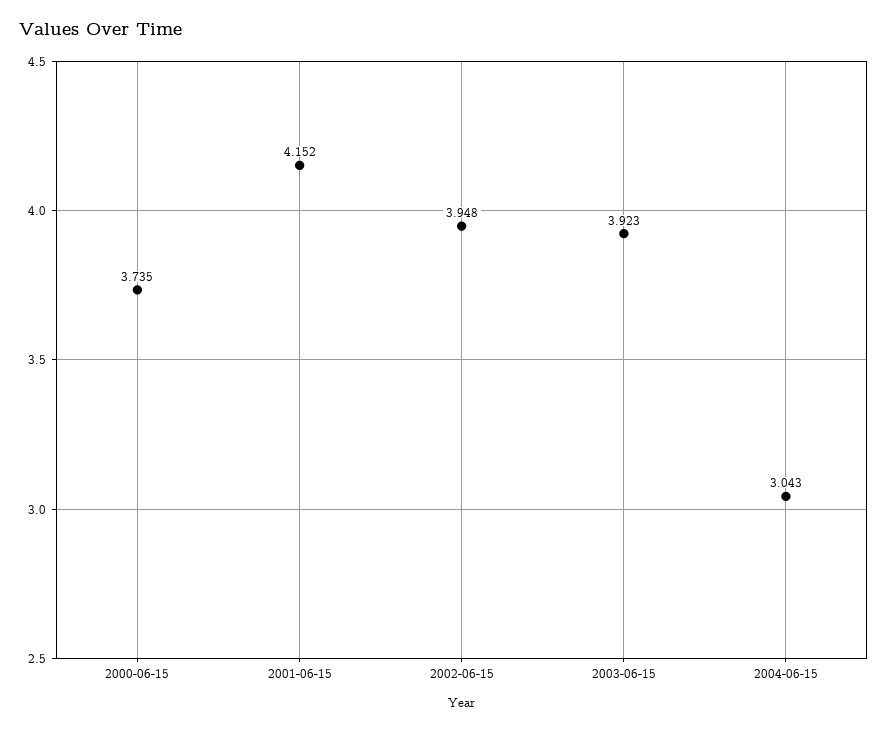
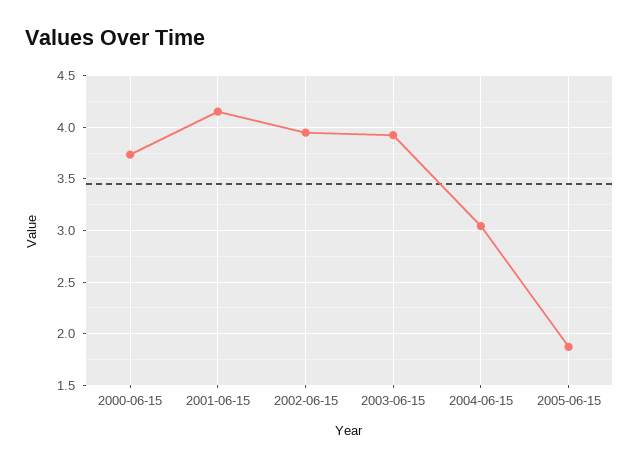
2005-06-15: none -> 1.9

